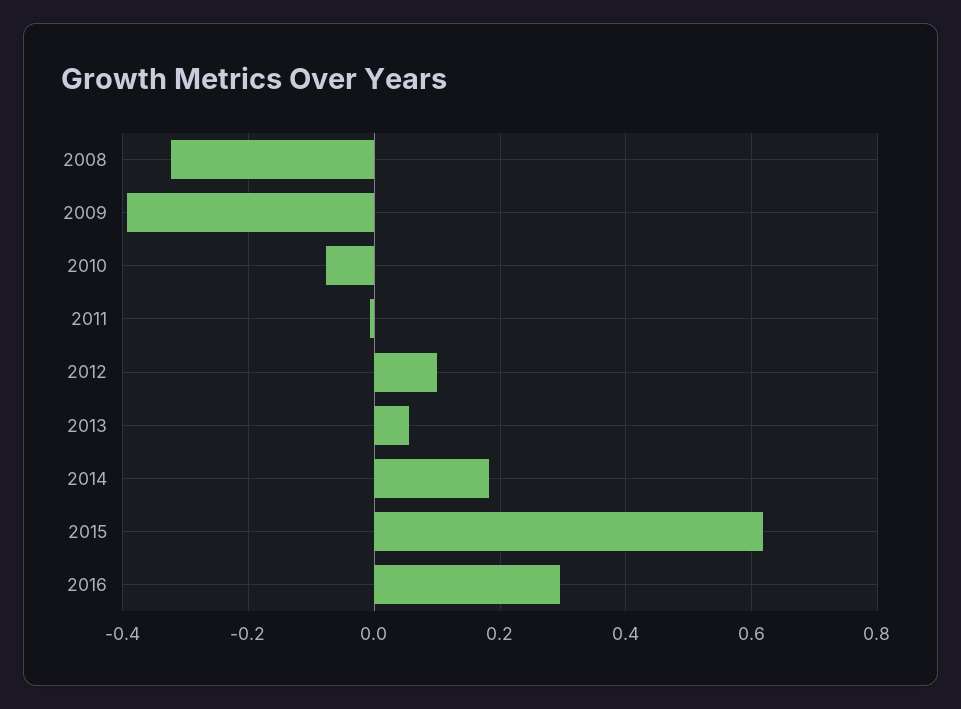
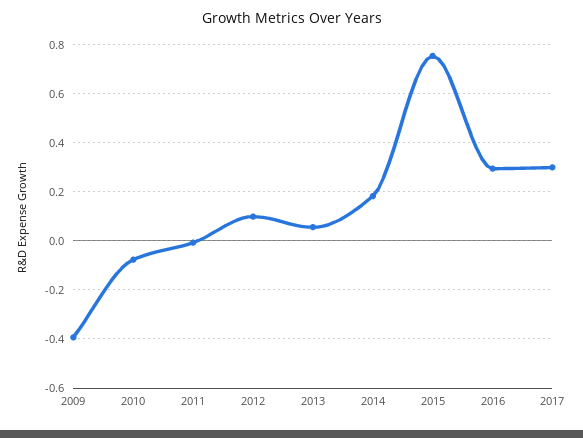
2008: -0.32 -> none
2015: 0.62 -> 0.75
2017: none -> 0.3

